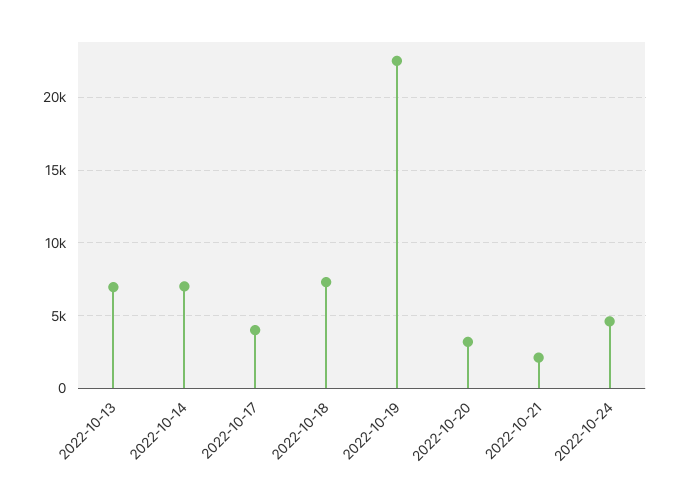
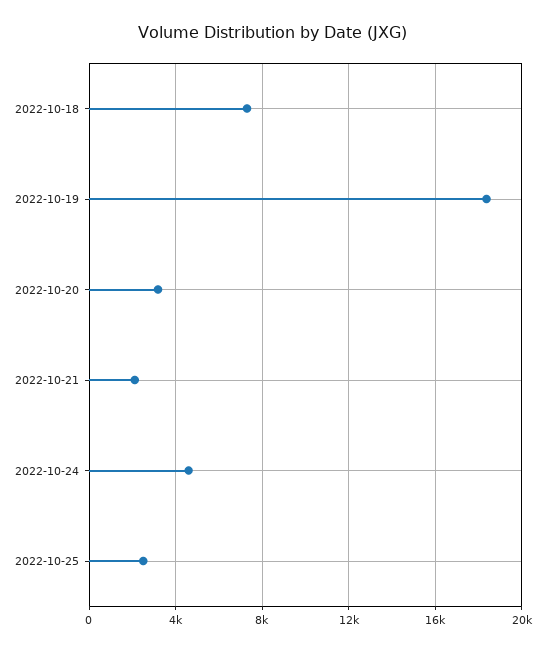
2022-10-13: 7000 -> none
2022-10-14: 7000 -> none
2022-10-17: 4000 -> none
2022-10-19: 22500 -> 18500
2022-10-25: none -> 2500

